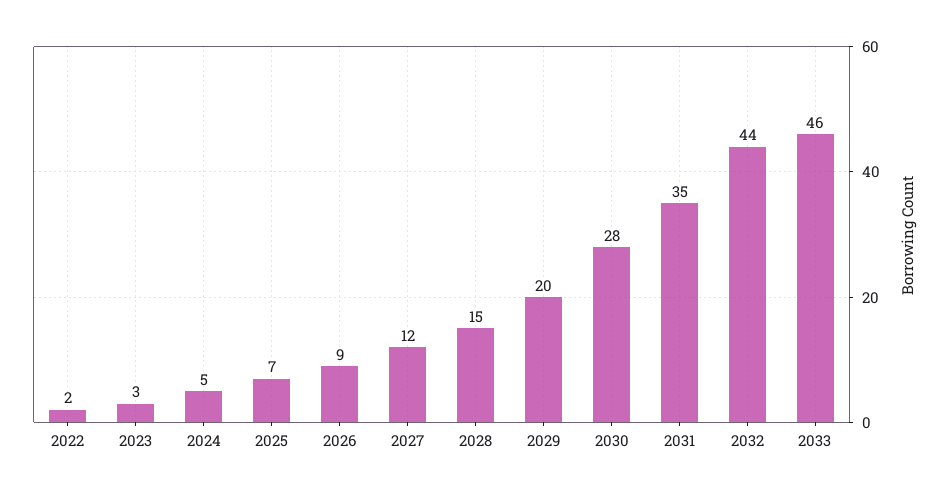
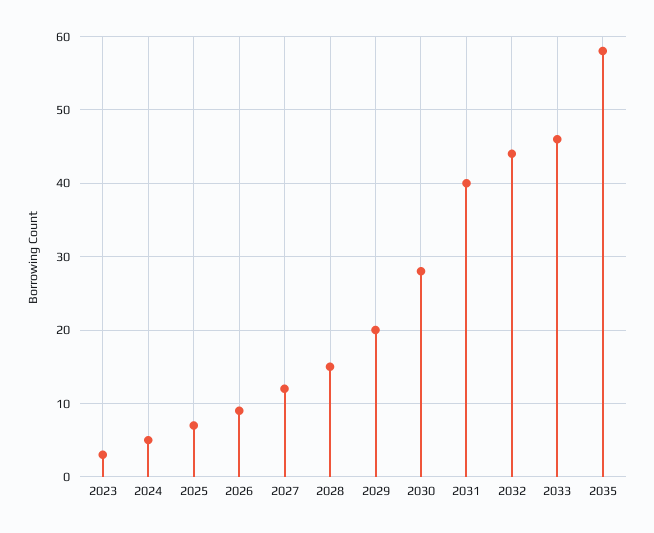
2022: 2 -> none
2031: 35 -> 40
2035: none -> 58

